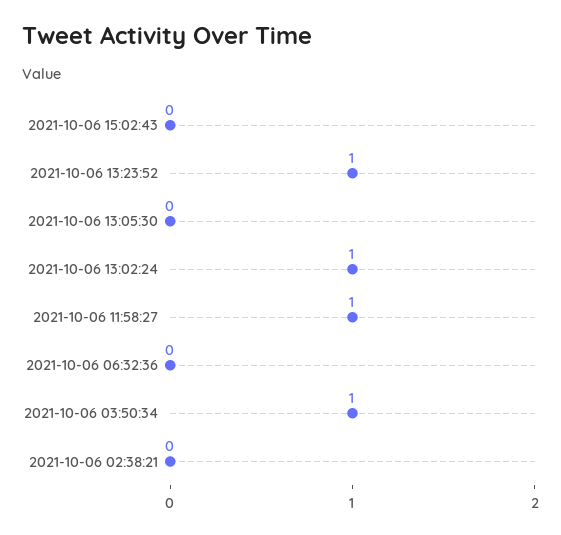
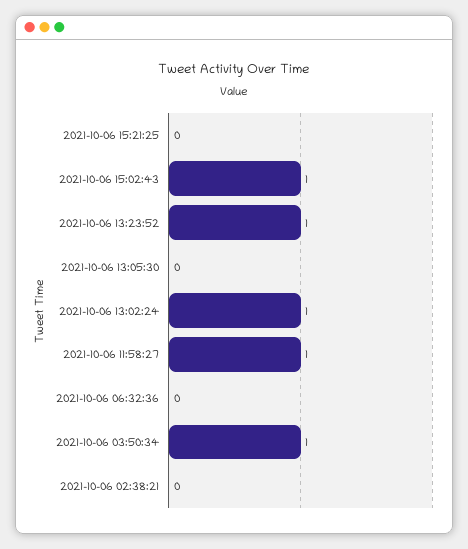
2021-10-06 15:02:43: 0 -> 1
2021-10-06 15:21:25: none -> 0

